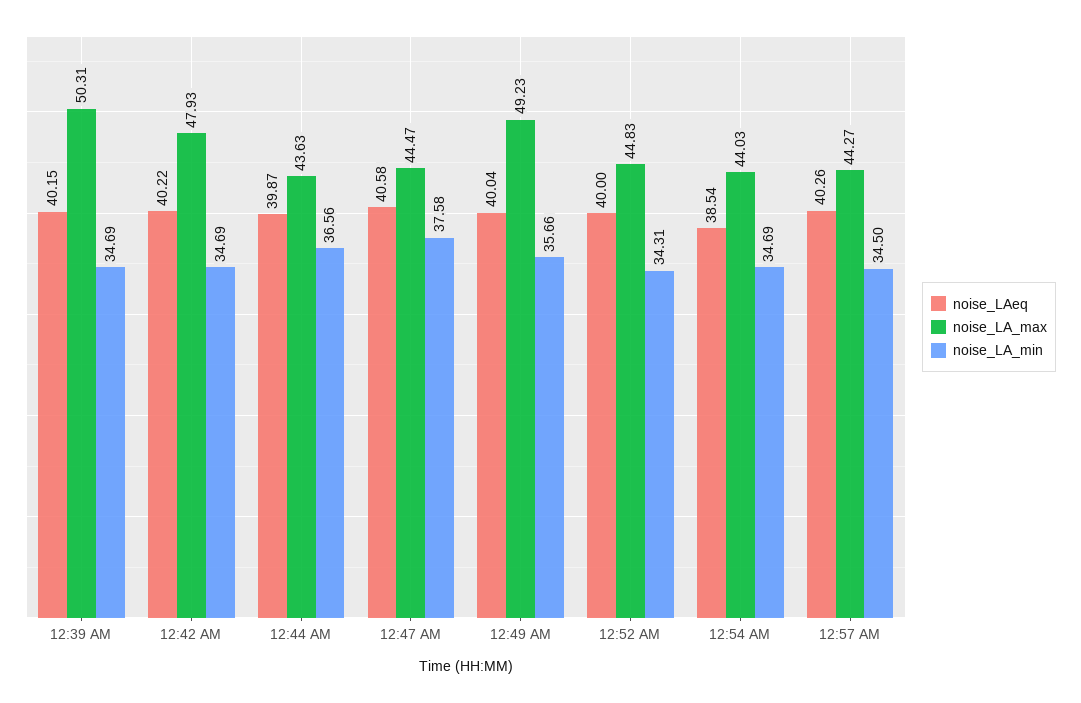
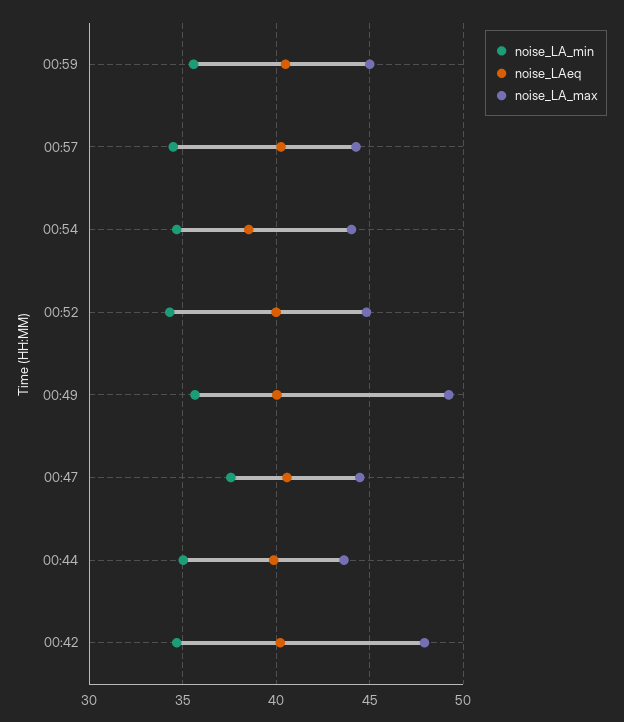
noise_LAeq, 12:39 AM: 40.15 -> none
noise_LA_max, 12:39 AM: 50.31 -> none
noise_LA_min, 12:39 AM: 34.69 -> none
noise_LA_min, 12:44 AM: 36.56 -> 35
noise_LA_min, 00:59: none -> 35.5
noise_LAeq, 00:59: none -> 40.5
noise_LA_max, 00:59: none -> 45

